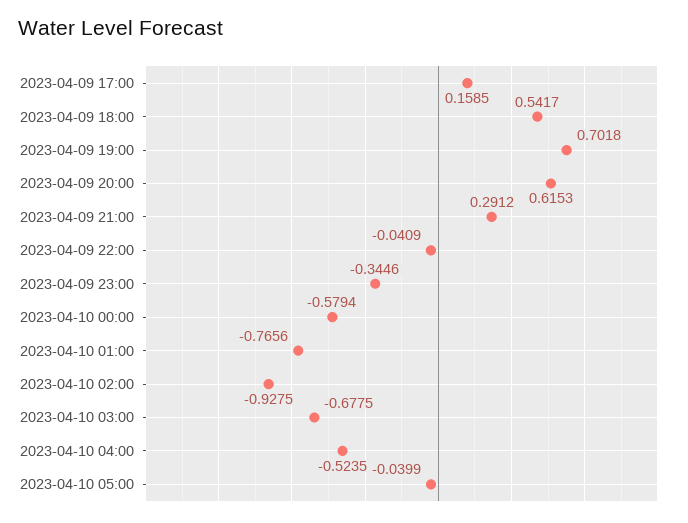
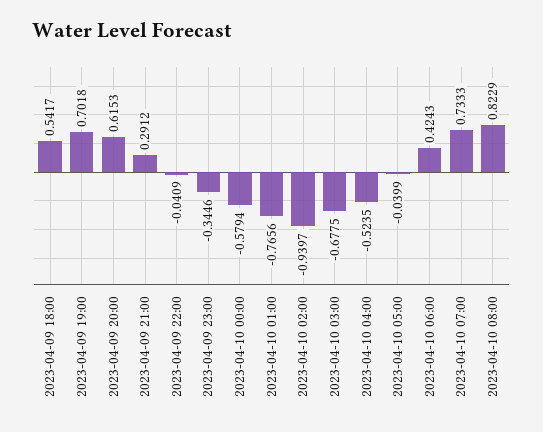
2023-04-09 17:00: 0.1585 -> none
2023-04-10 02:00: -0.9275 -> -0.9397
2023-04-10 06:00: none -> 0.4243
2023-04-10 07:00: none -> 0.7333
2023-04-10 08:00: none -> 0.8229

